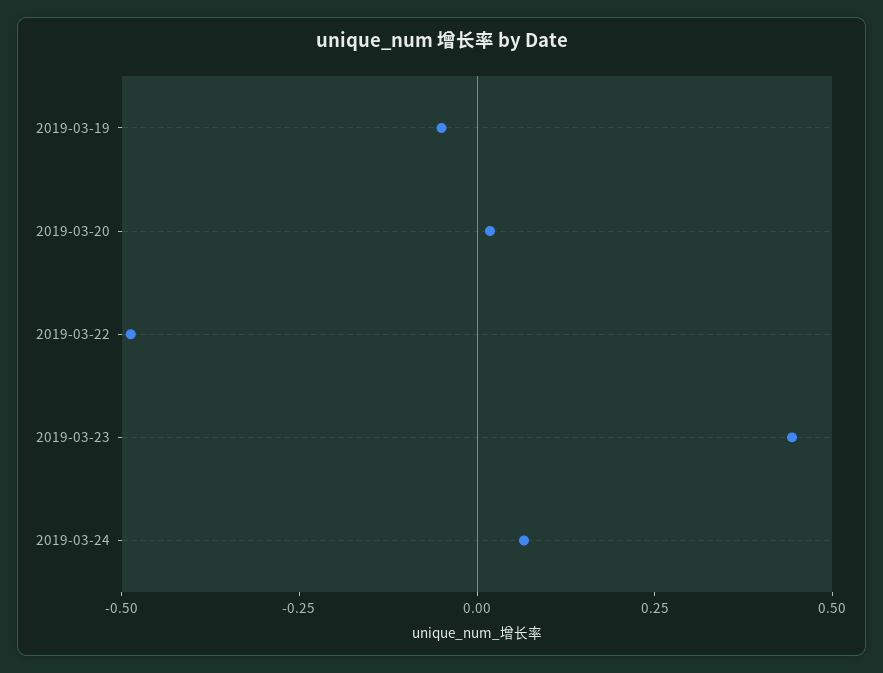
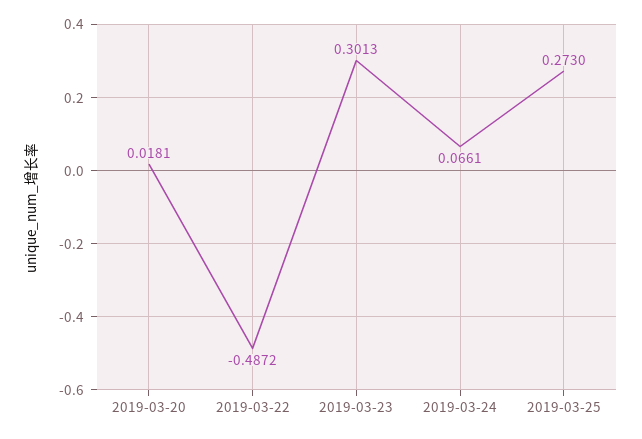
2019-03-19: -0.05 -> none
2019-03-23: 0.45 -> 0.3013
2019-03-25: none -> 0.273

